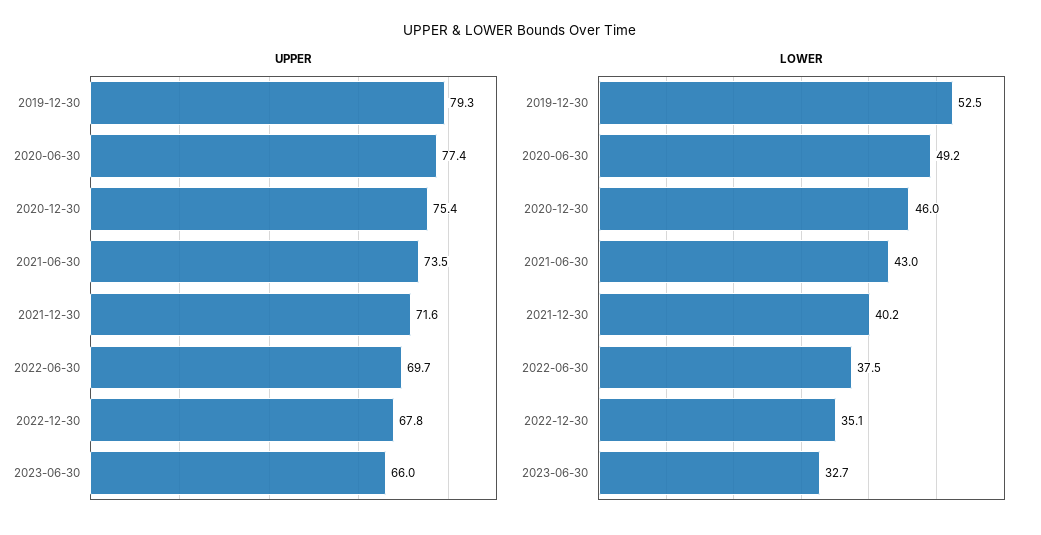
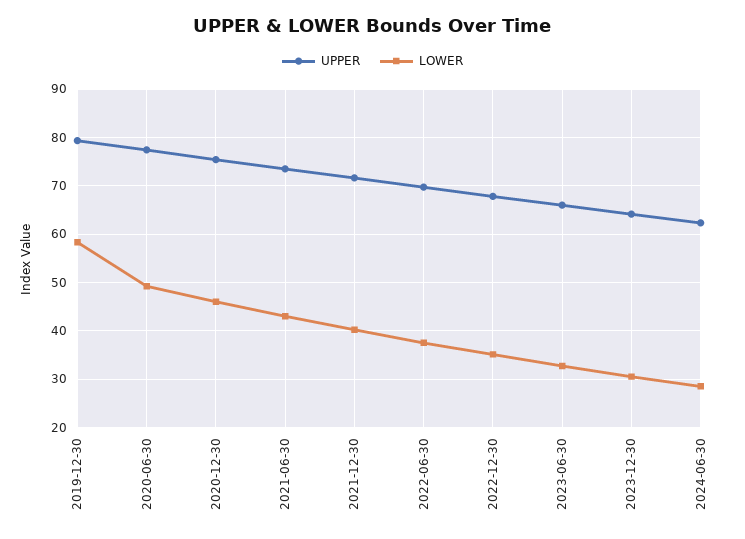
LOWER, 2019-12-30: 52.5 -> 58
UPPER, 2023-12-30: none -> 64
LOWER, 2023-12-30: none -> 30
UPPER, 2024-06-30: none -> 62
LOWER, 2024-06-30: none -> 28

